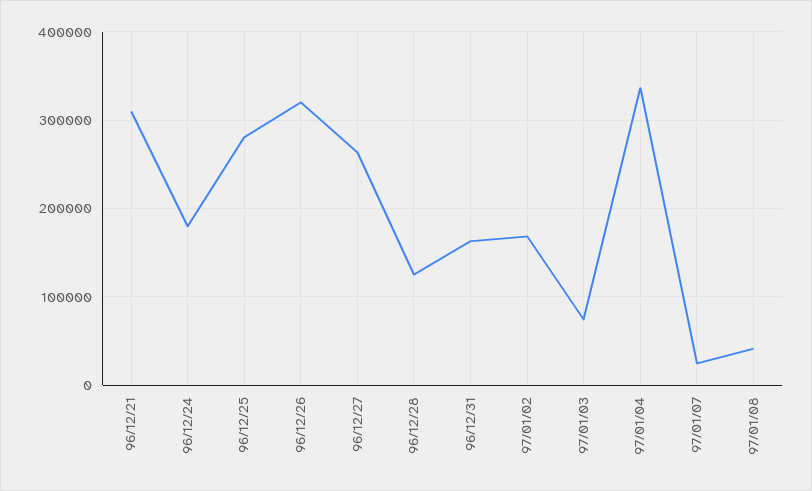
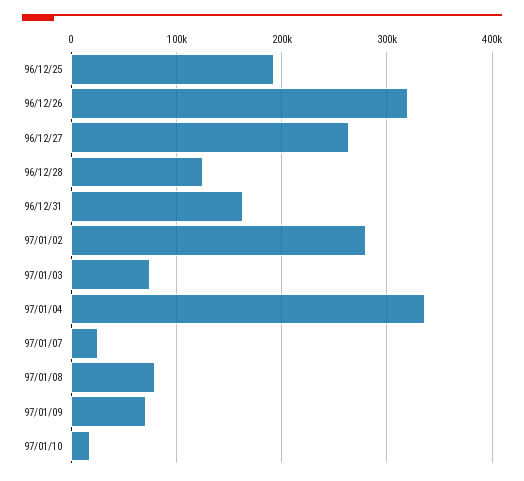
96/12/21: 310000 -> none
96/12/24: 180000 -> none
96/12/25: 280000 -> 190000
97/01/02: 170000 -> 280000
97/01/08: 40000 -> 80000
97/01/09: none -> 70000
97/01/10: none -> 20000

